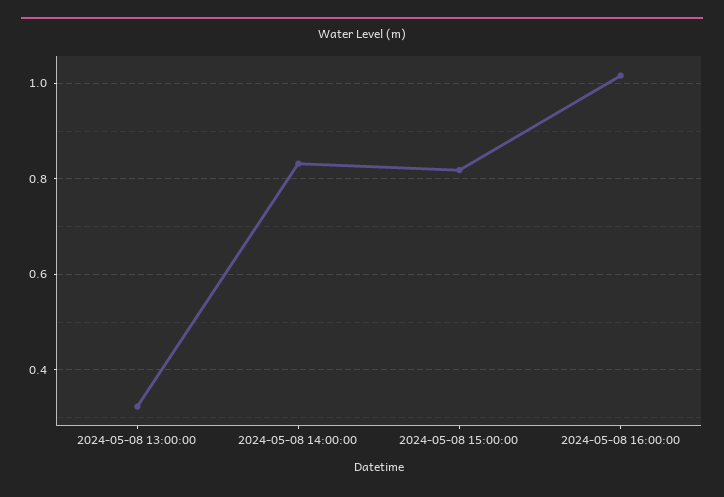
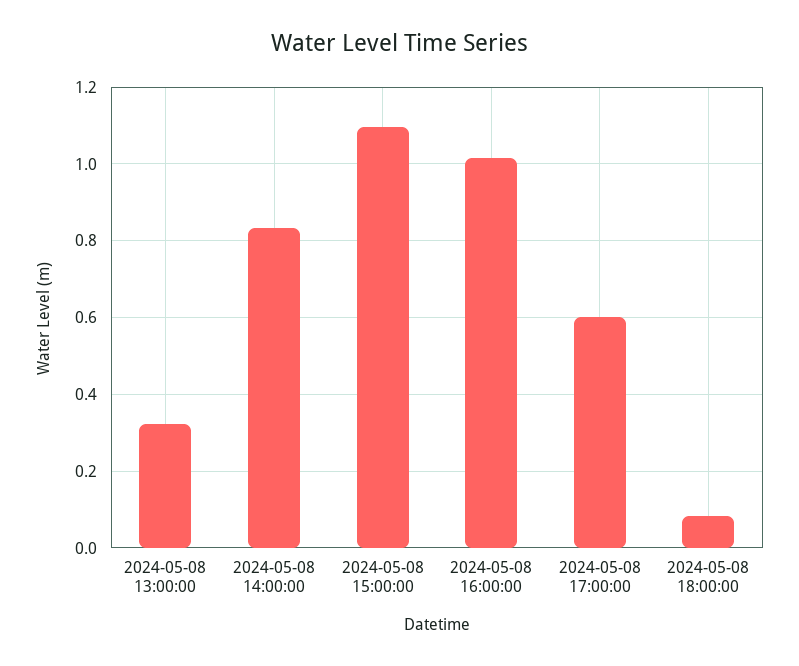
2024-05-08 15:00:00: 0.82 -> 1.1
2024-05-08 17:00:00: none -> 0.6
2024-05-08 18:00:00: none -> 0.08

